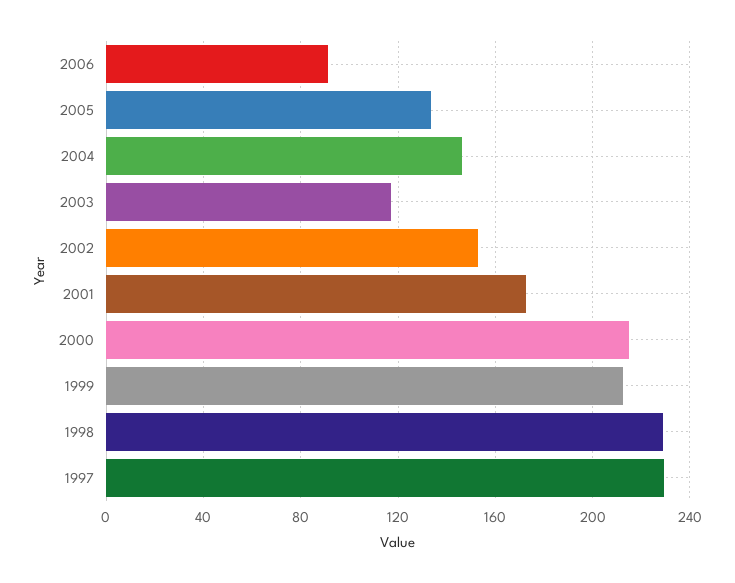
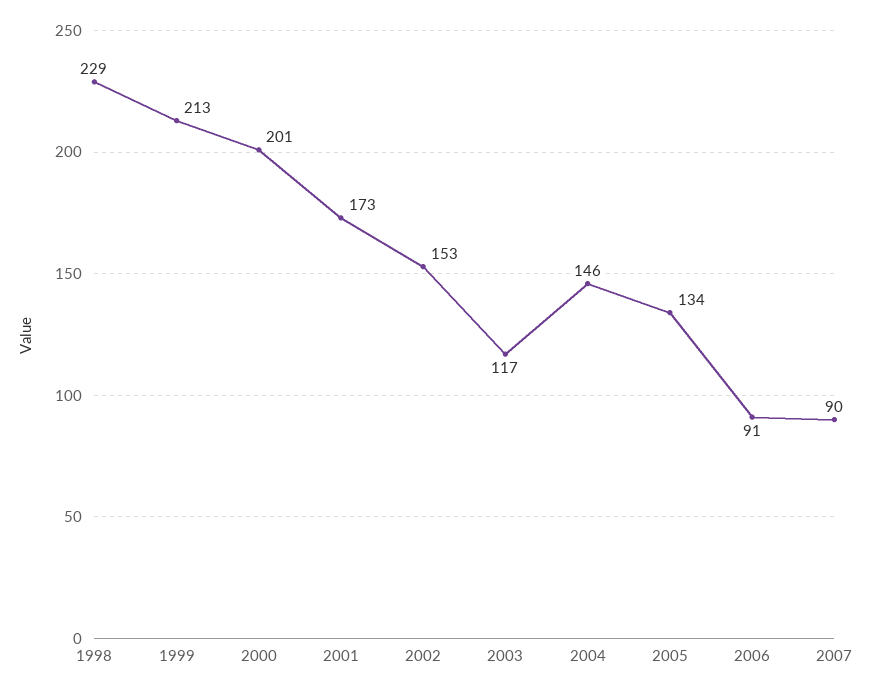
2000: 215 -> 201
1997: 230 -> none
2007: none -> 90

